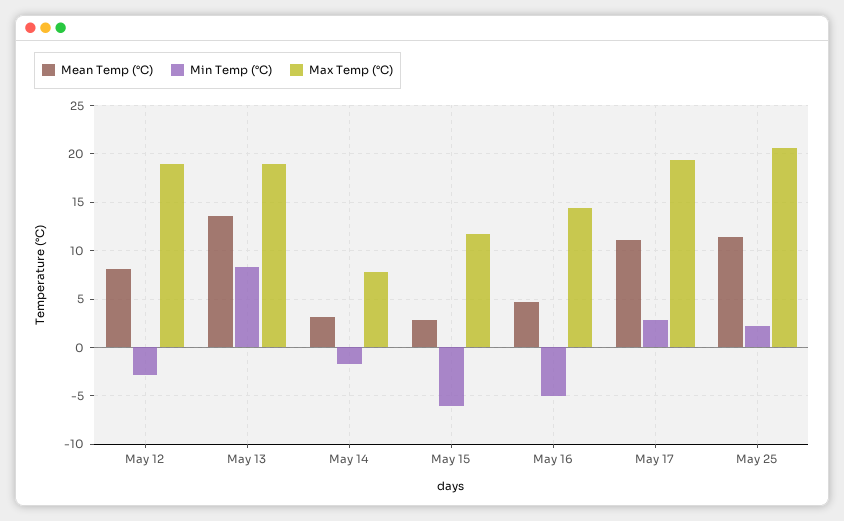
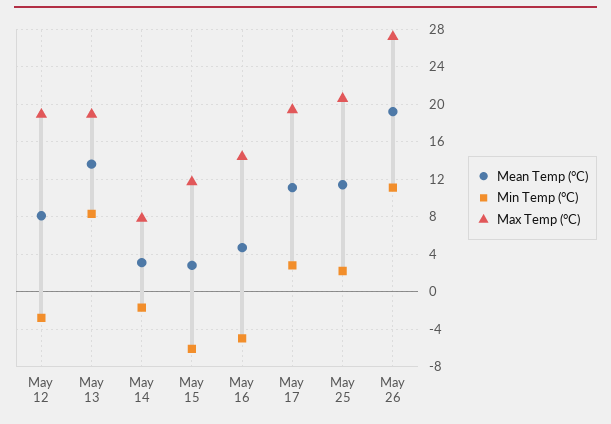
Mean Temp (°C), May 26: none -> 19
Min Temp (°C), May 26: none -> 11
Max Temp (°C), May 26: none -> 27

